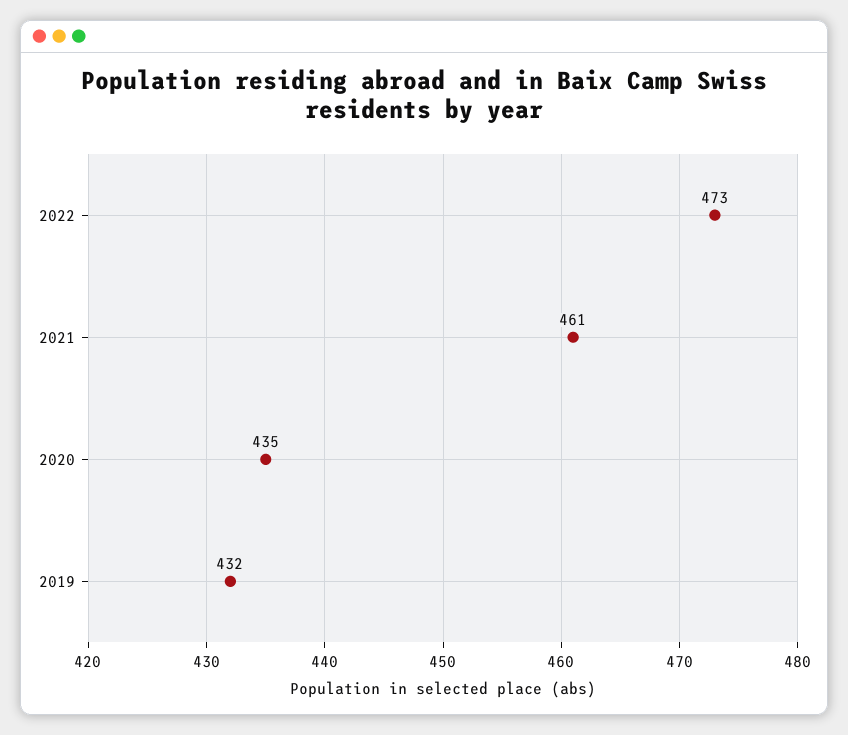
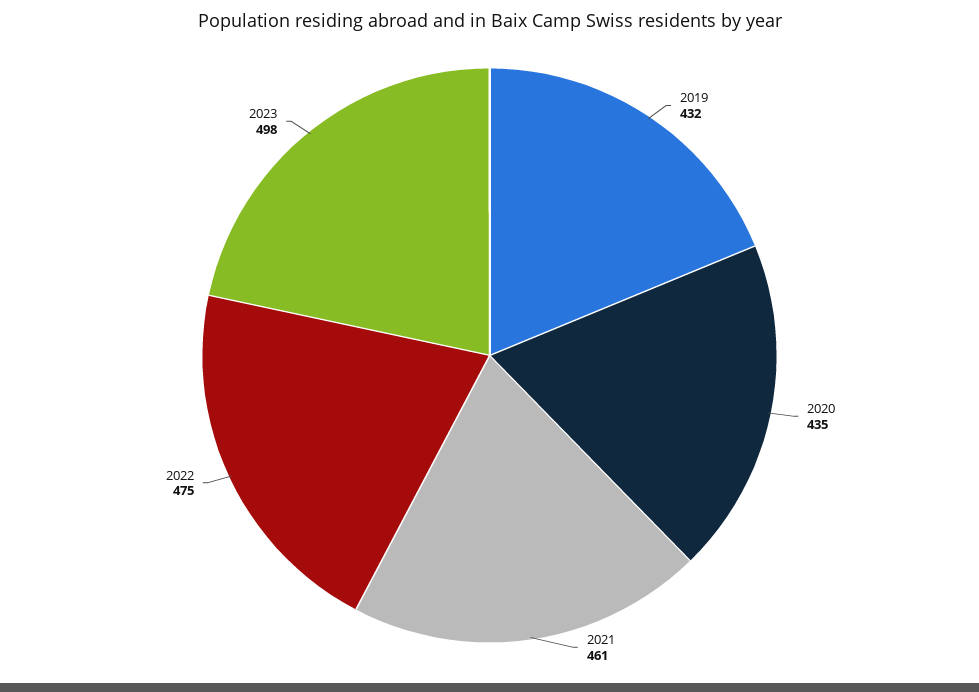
2022: 473 -> 475
2023: none -> 498

